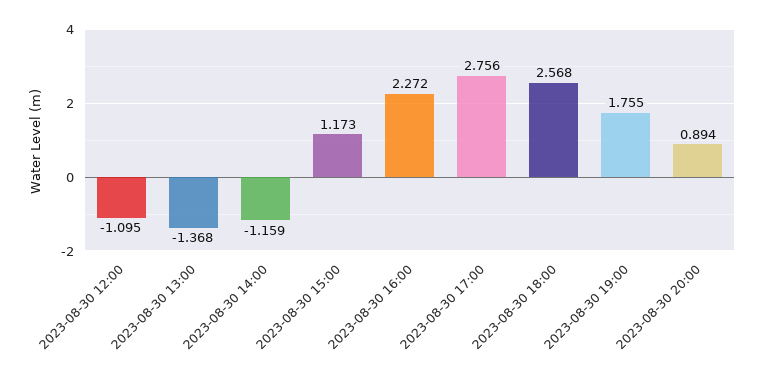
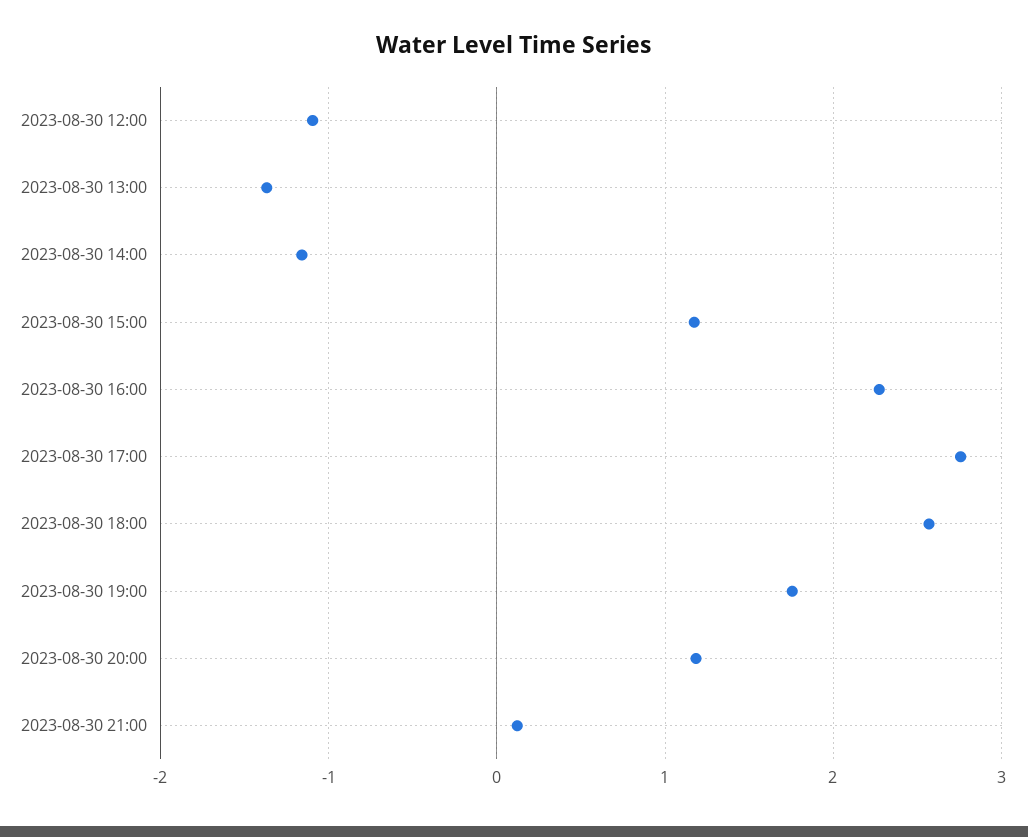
2023-08-30 20:00: 0.894 -> 1.2
2023-08-30 21:00: none -> 0.1

